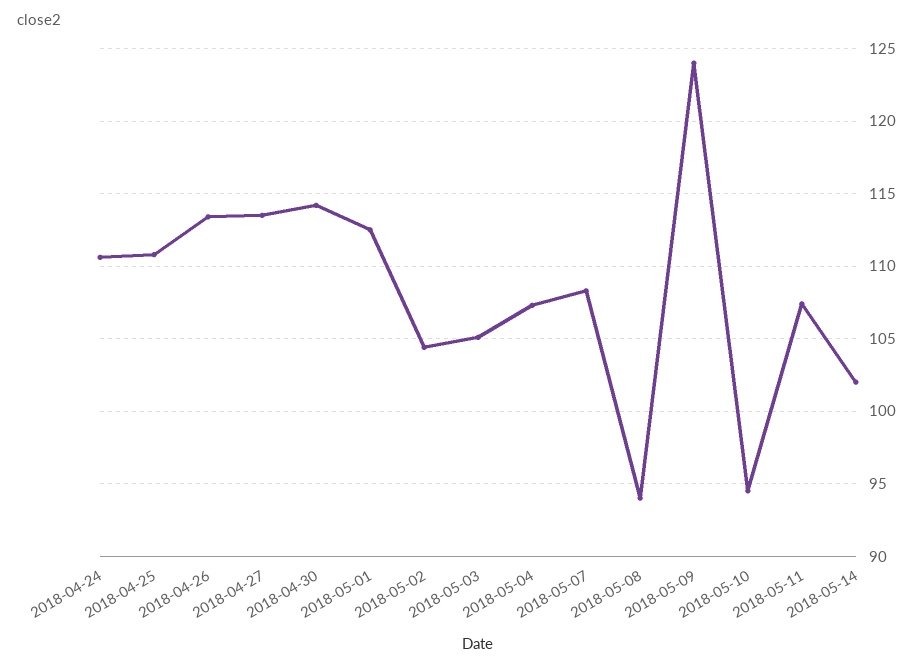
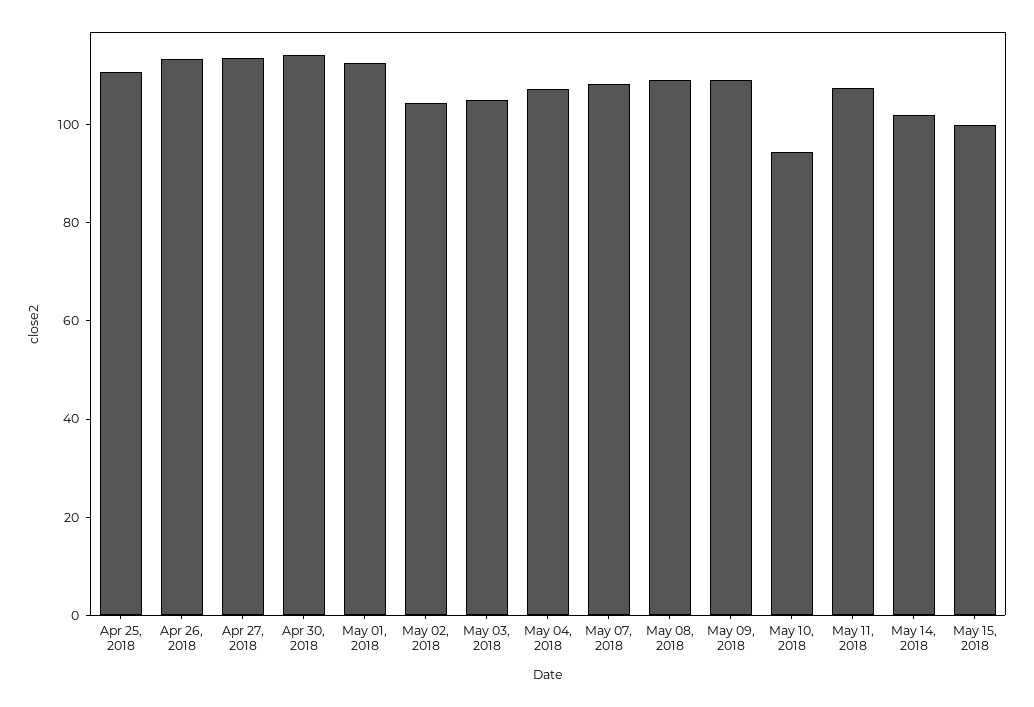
2018-04-24: 110.5 -> none
2018-05-08: 94 -> 110
2018-05-09: 124 -> 110
May 15, 2018: none -> 100

